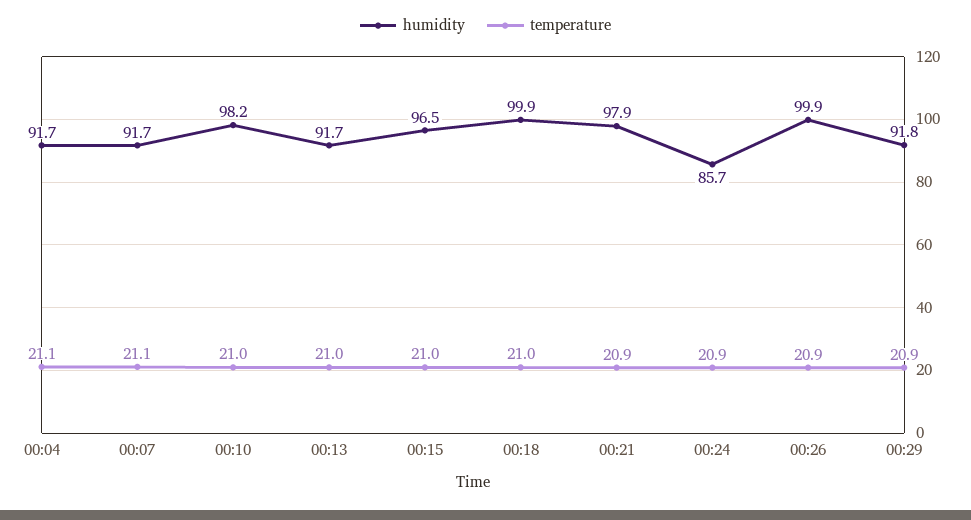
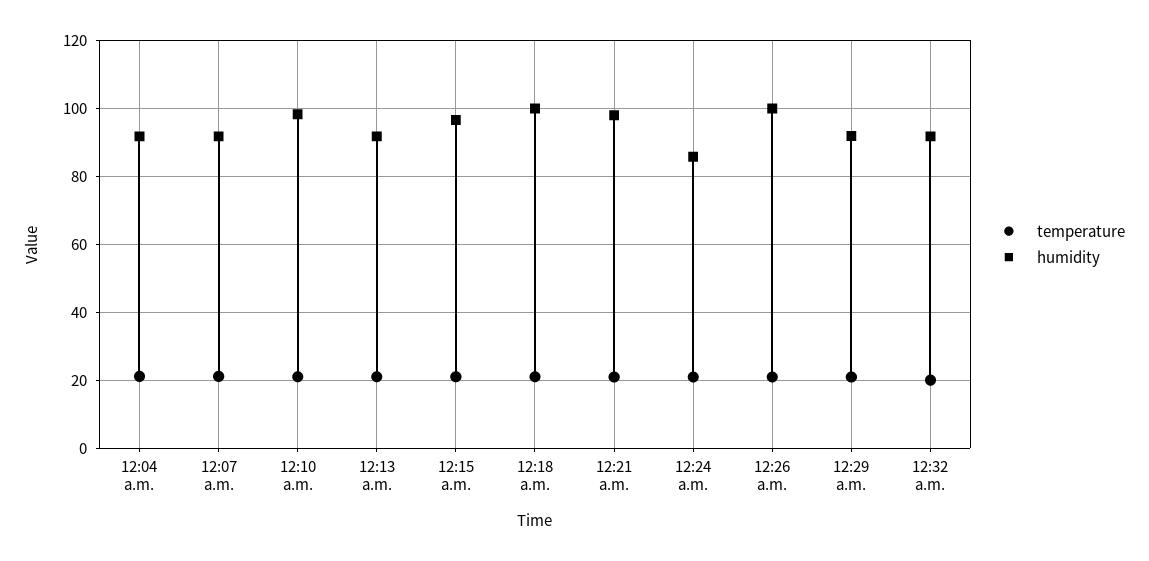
temperature, 12:32 a.m.: none -> 20
humidity, 12:32 a.m.: none -> 92

